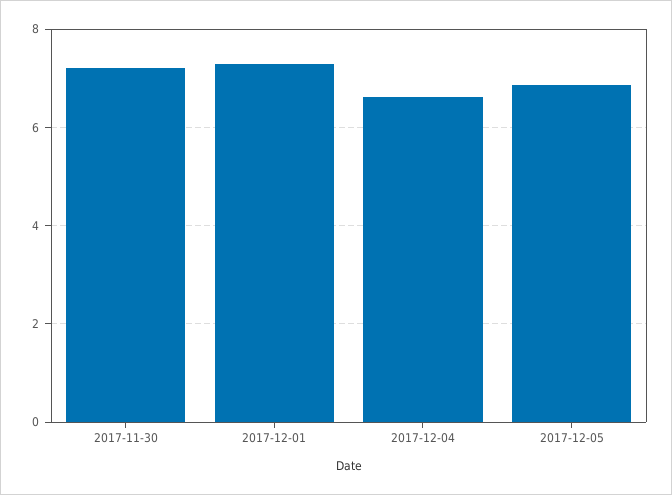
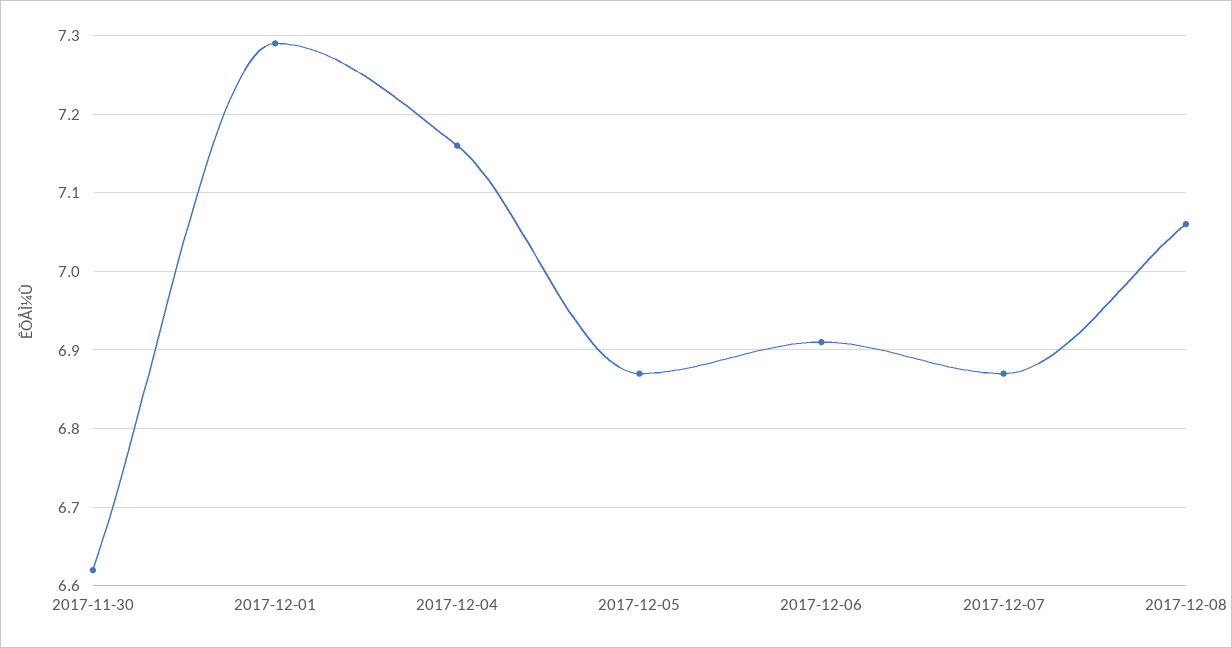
2017-11-30: 7.2 -> 6.62
2017-12-04: 6.6 -> 7.16
2017-12-06: none -> 6.91
2017-12-07: none -> 6.87
2017-12-08: none -> 7.06

